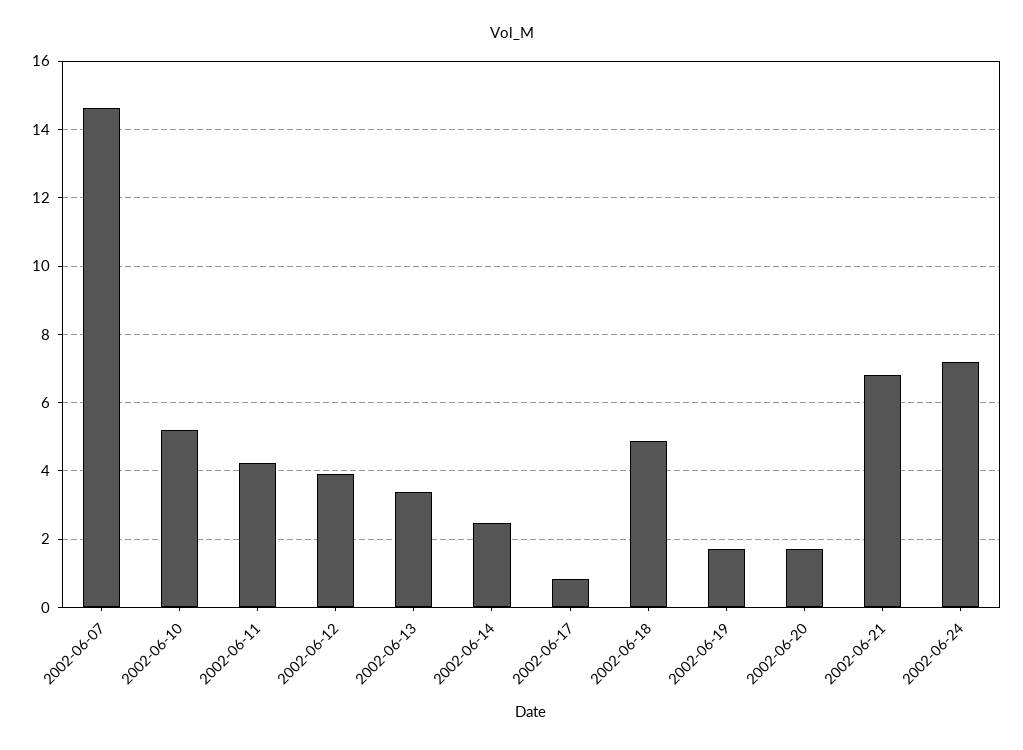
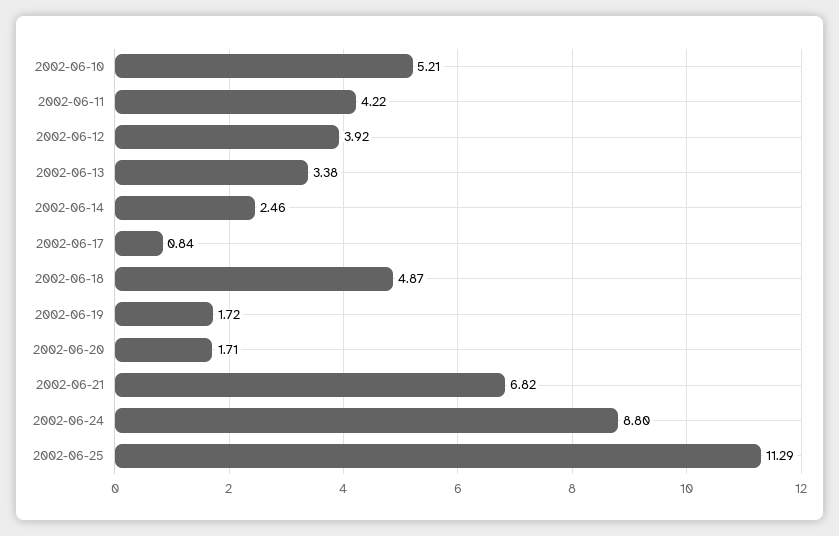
2002-06-07: 14.6 -> none
2002-06-24: 7.2 -> 8.8
2002-06-25: none -> 11.29

